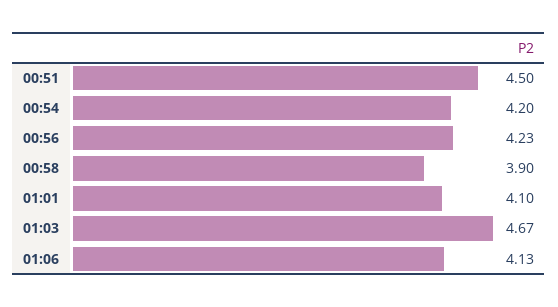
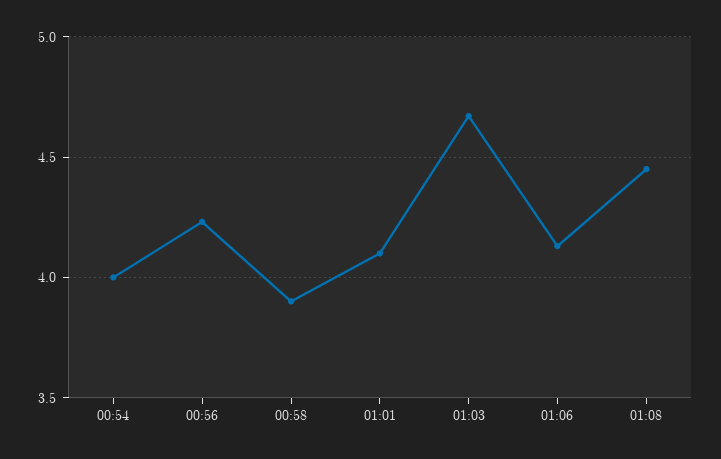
00:51: 4.5 -> none
00:54: 4.2 -> 4
01:08: none -> 4.45

